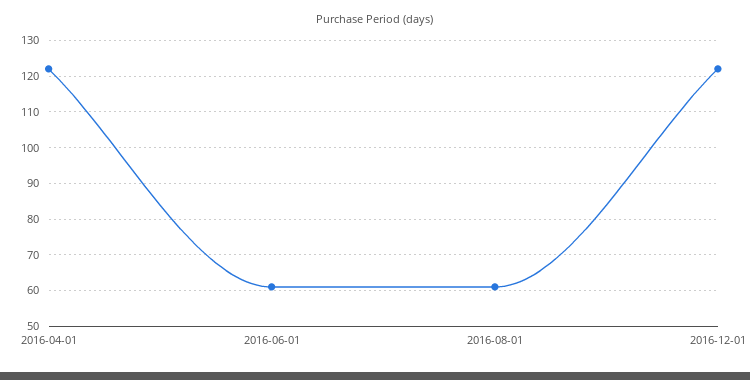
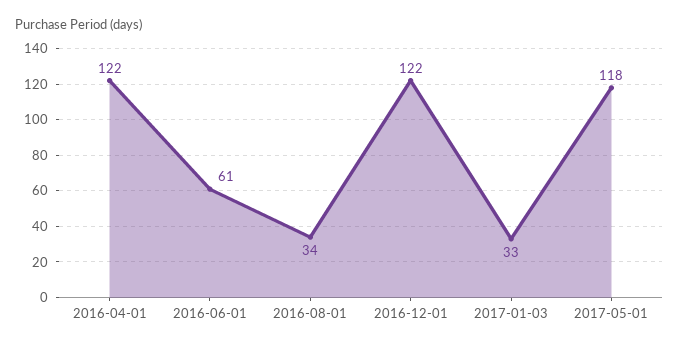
2016-08-01: 60 -> 34
2017-01-03: none -> 33
2017-05-01: none -> 118

